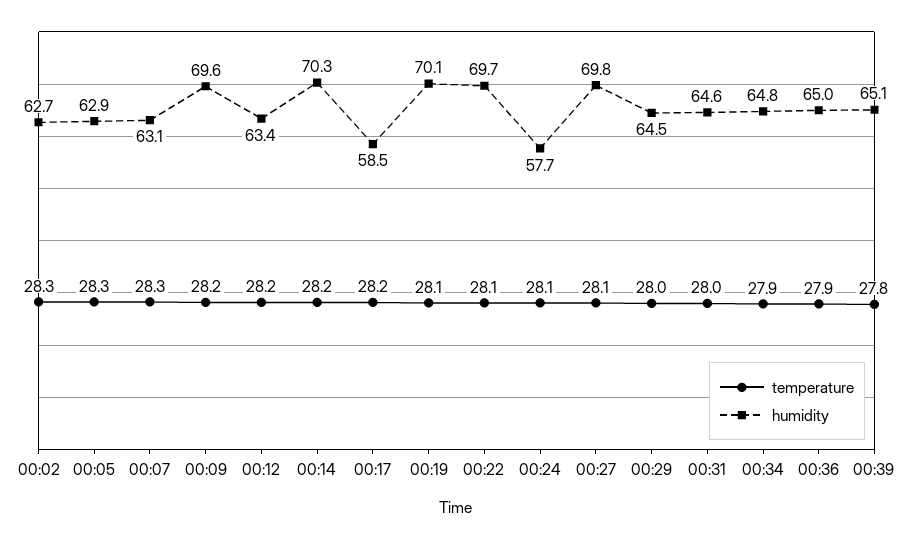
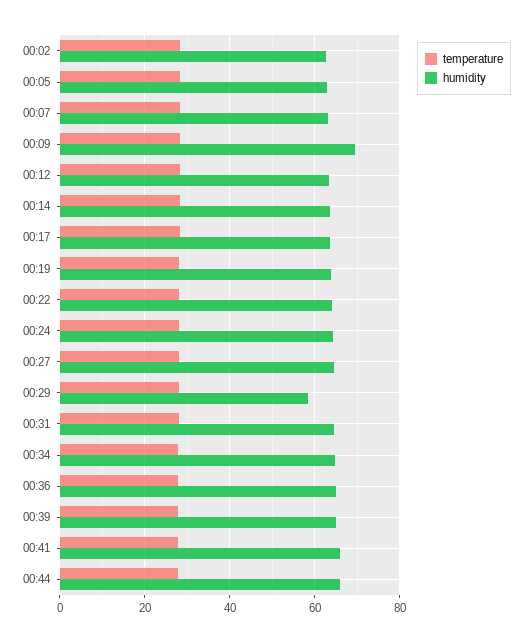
humidity, 00:14: 70.3 -> 64
humidity, 00:17: 58.5 -> 64
humidity, 00:19: 70.1 -> 64
humidity, 00:22: 69.7 -> 64
humidity, 00:24: 57.7 -> 64
humidity, 00:27: 69.8 -> 64
humidity, 00:29: 64.5 -> 58
temperature, 00:41: none -> 28
humidity, 00:41: none -> 66
temperature, 00:44: none -> 28
humidity, 00:44: none -> 66

